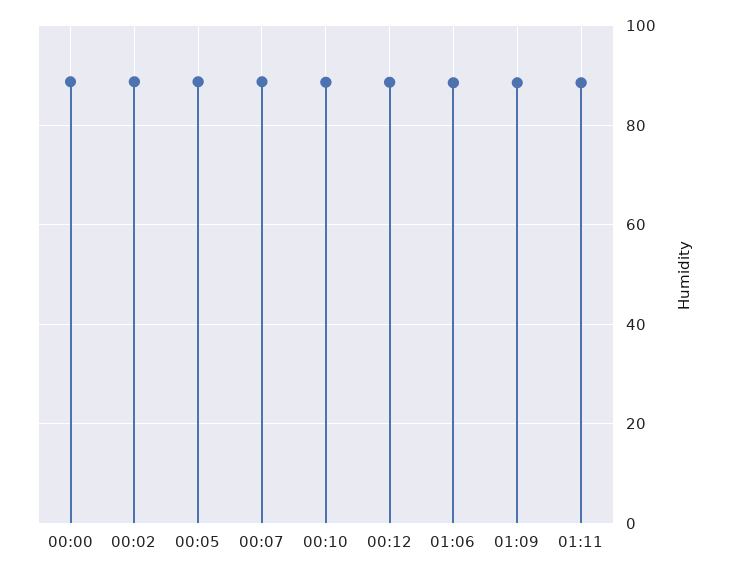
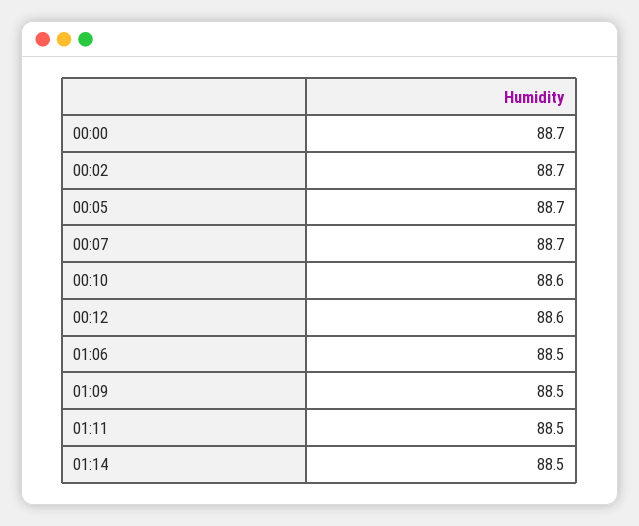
01:14: none -> 88.5

